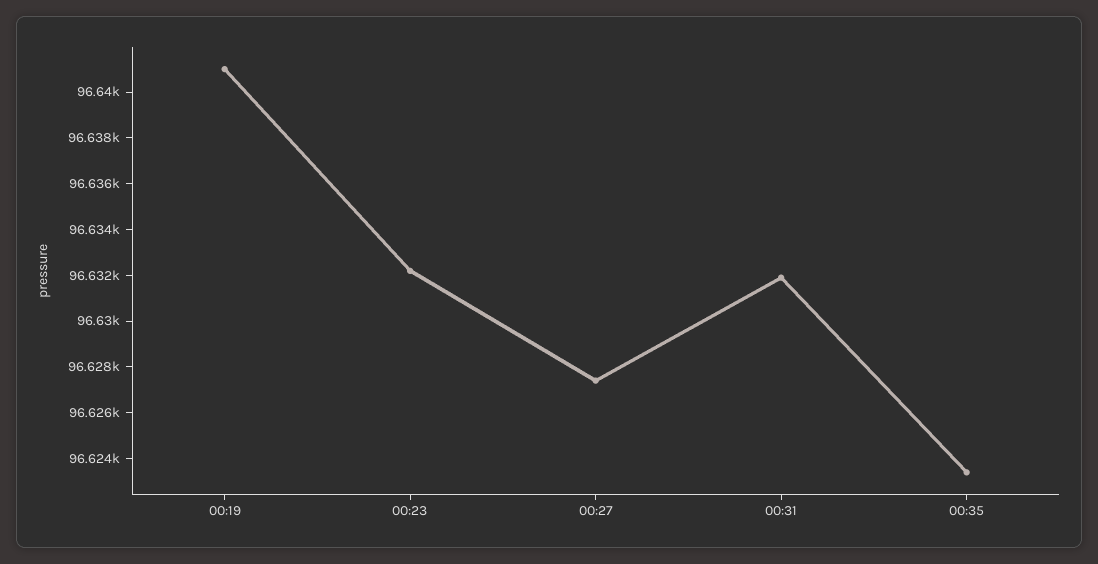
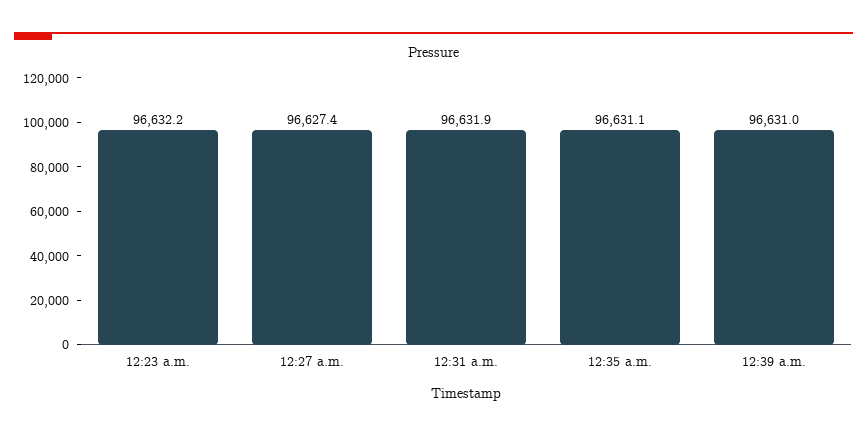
00:19: 96641 -> none
00:35: 96623.5 -> 96631.1
12:39 a.m.: none -> 96631

